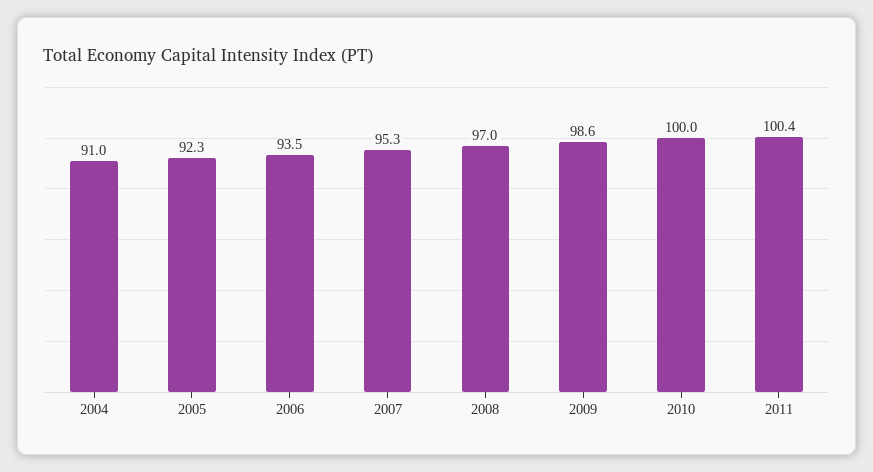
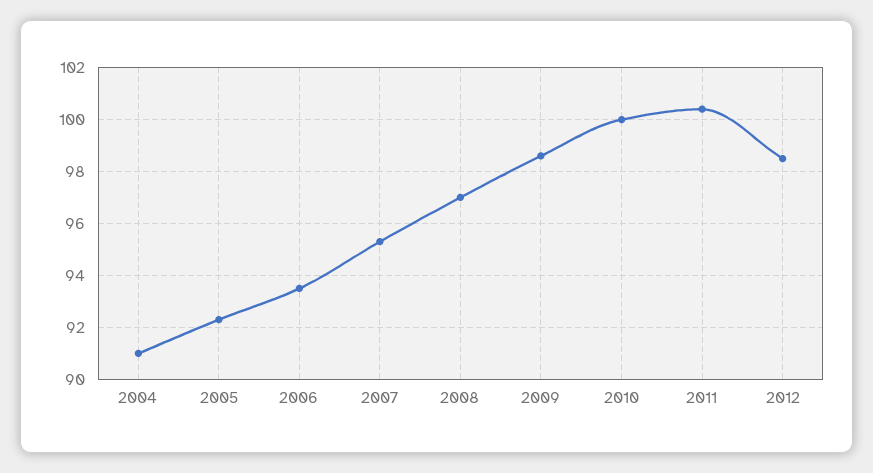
2012: none -> 98.5

